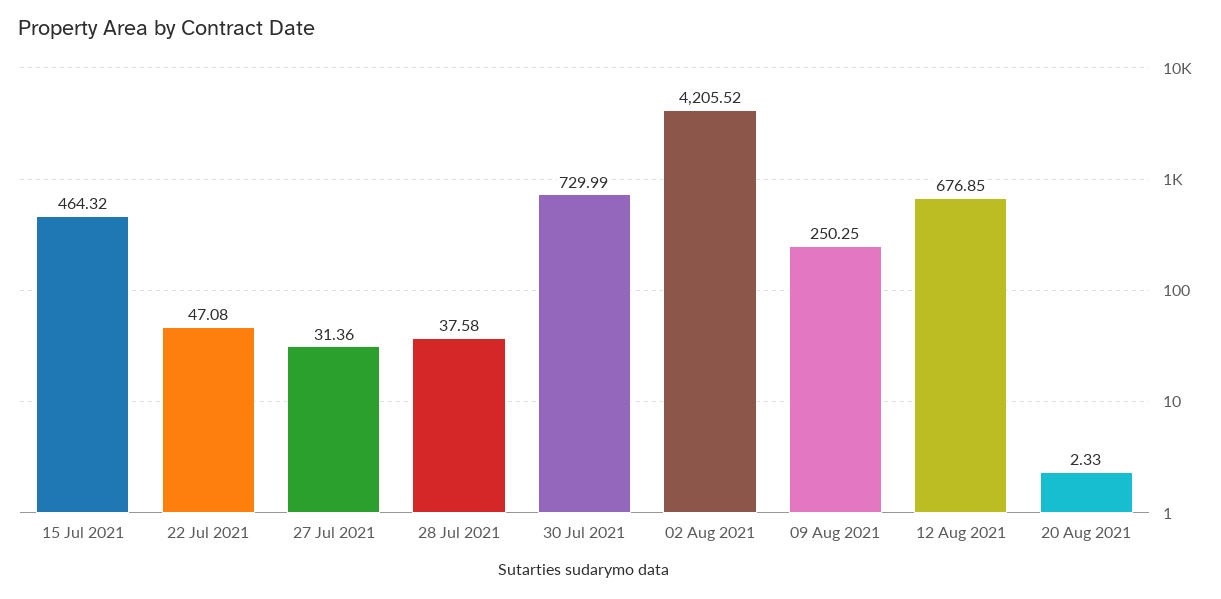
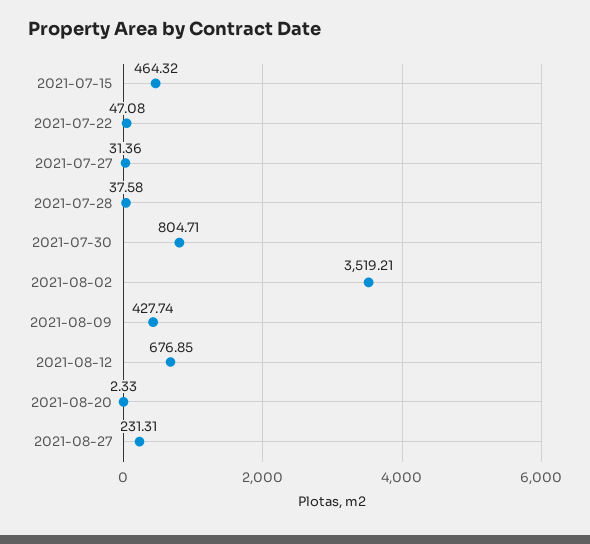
30 Jul 2021: 729.99 -> 804.71
02 Aug 2021: 4205.52 -> 3519.21
09 Aug 2021: 250.25 -> 427.74
2021-08-27: none -> 231.31

